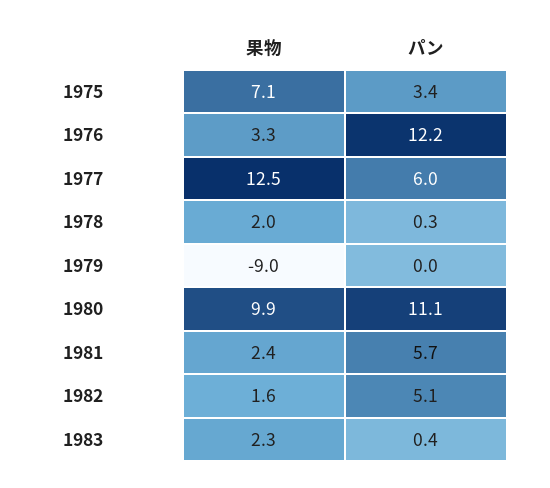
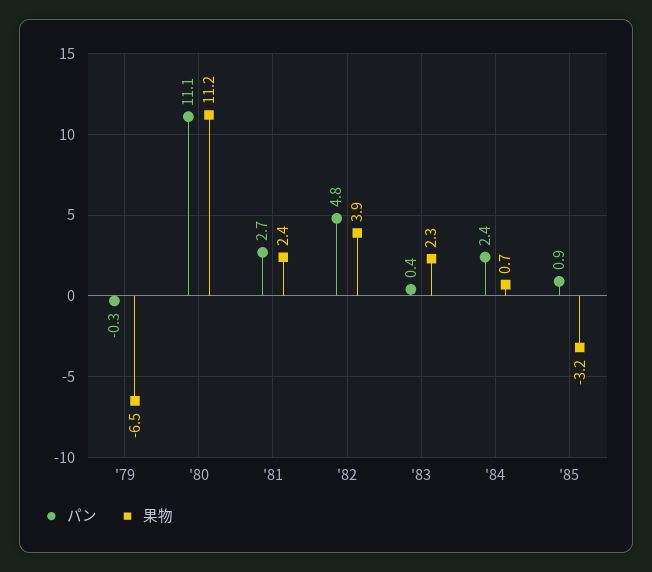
果物, 1975: 7.1 -> none
パン, 1975: 3.4 -> none
果物, 1976: 3.3 -> none
パン, 1976: 12.2 -> none
果物, 1977: 12.5 -> none
パン, 1977: 6 -> none
果物, 1978: 2 -> none
パン, 1978: 0.3 -> none
果物, 1979: -9 -> -6.5
パン, 1979: 0 -> -0.3
果物, 1980: 9.9 -> 11.2
パン, 1981: 5.7 -> 2.7
果物, 1982: 1.6 -> 3.9
パン, 1982: 5.1 -> 4.8
パン, '84: none -> 2.4
果物, '84: none -> 0.7
パン, '85: none -> 0.9
果物, '85: none -> -3.2

